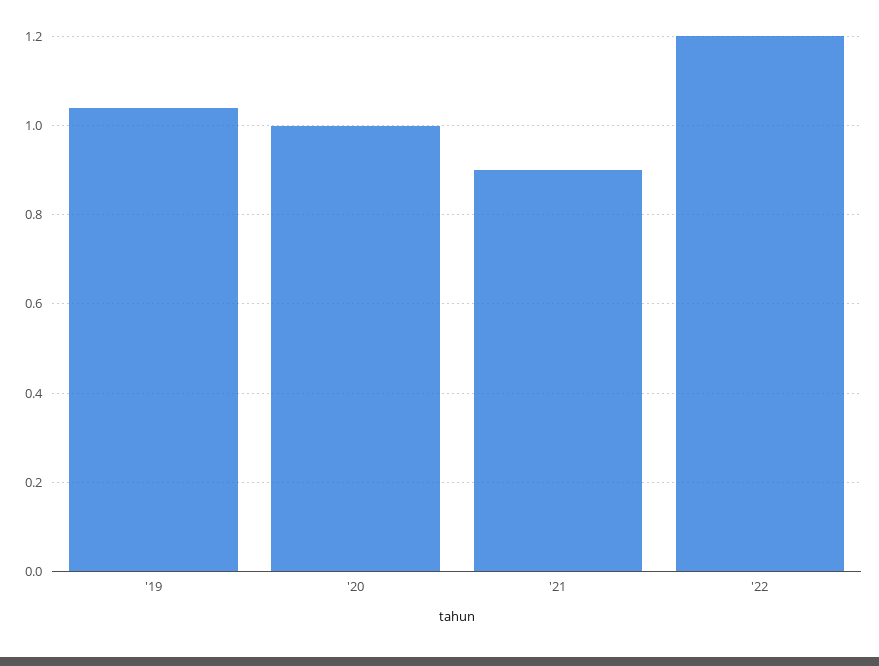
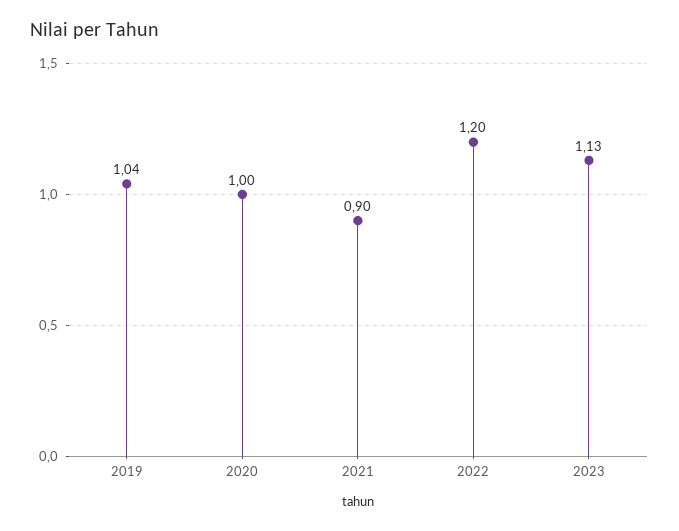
2023: none -> 1.13

